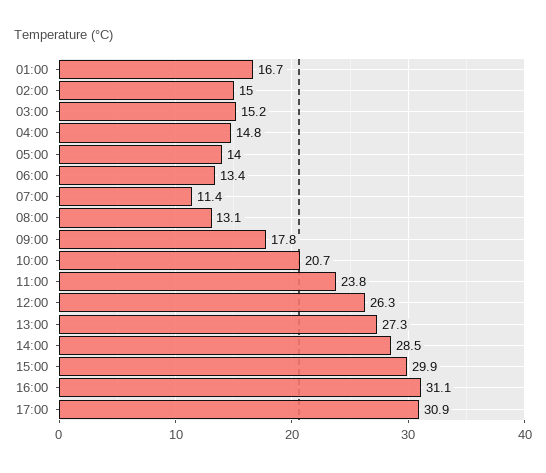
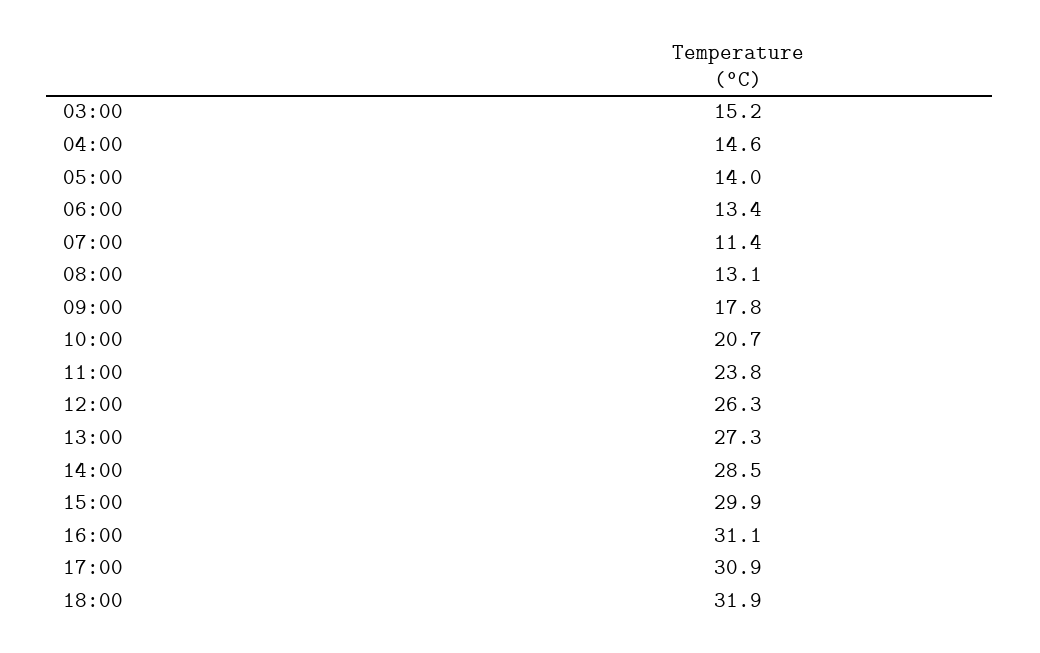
01:00: 16.7 -> none
02:00: 15 -> none
04:00: 14.8 -> 14.6
18:00: none -> 31.9

